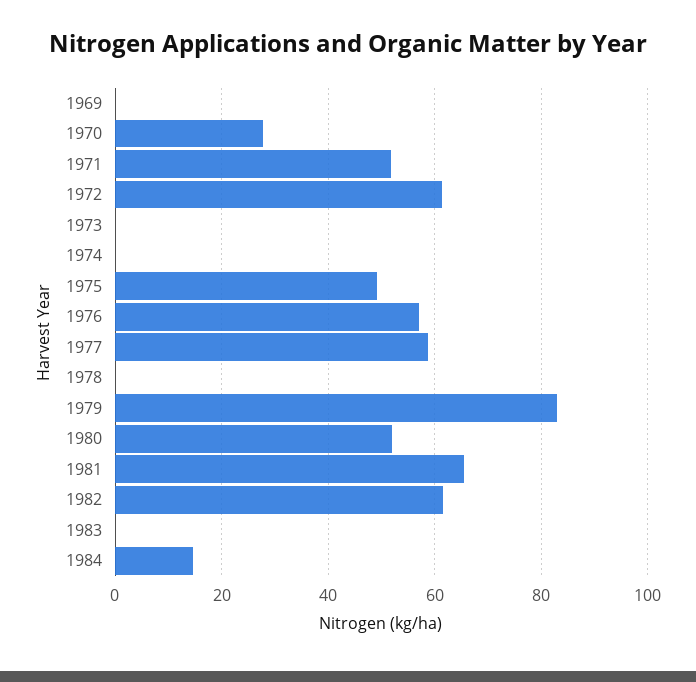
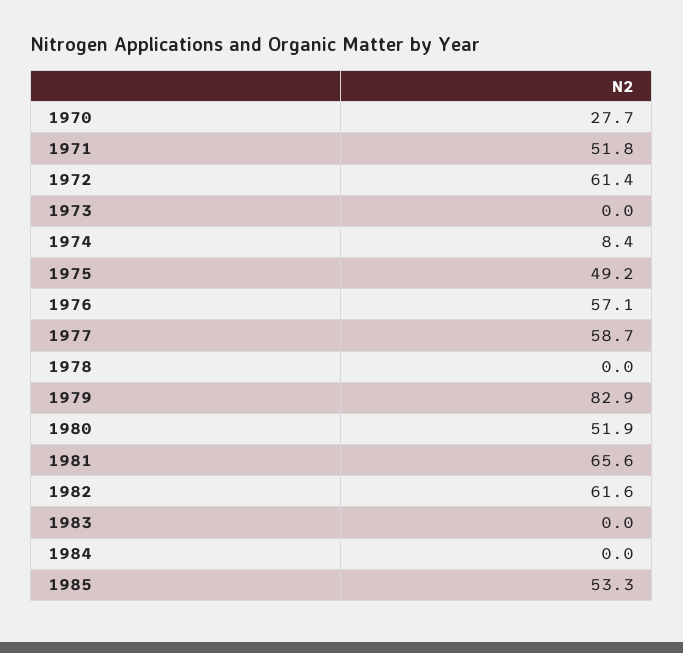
1969: 0 -> none
1974: 0 -> 8.4
1984: 14 -> 0
1985: none -> 53.3

